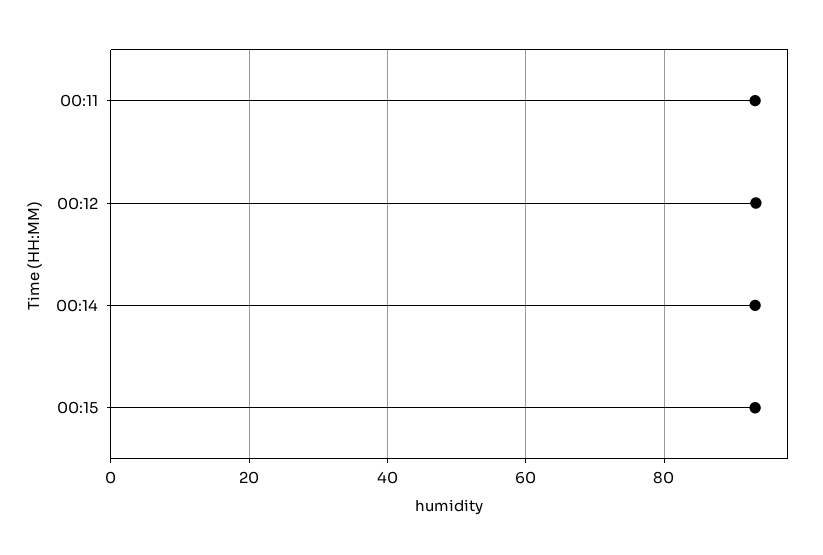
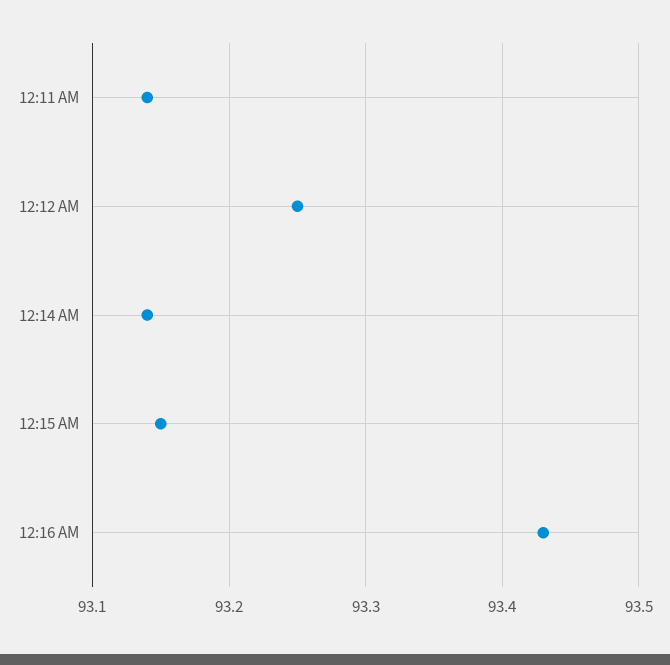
12:16 AM: none -> 93.43

